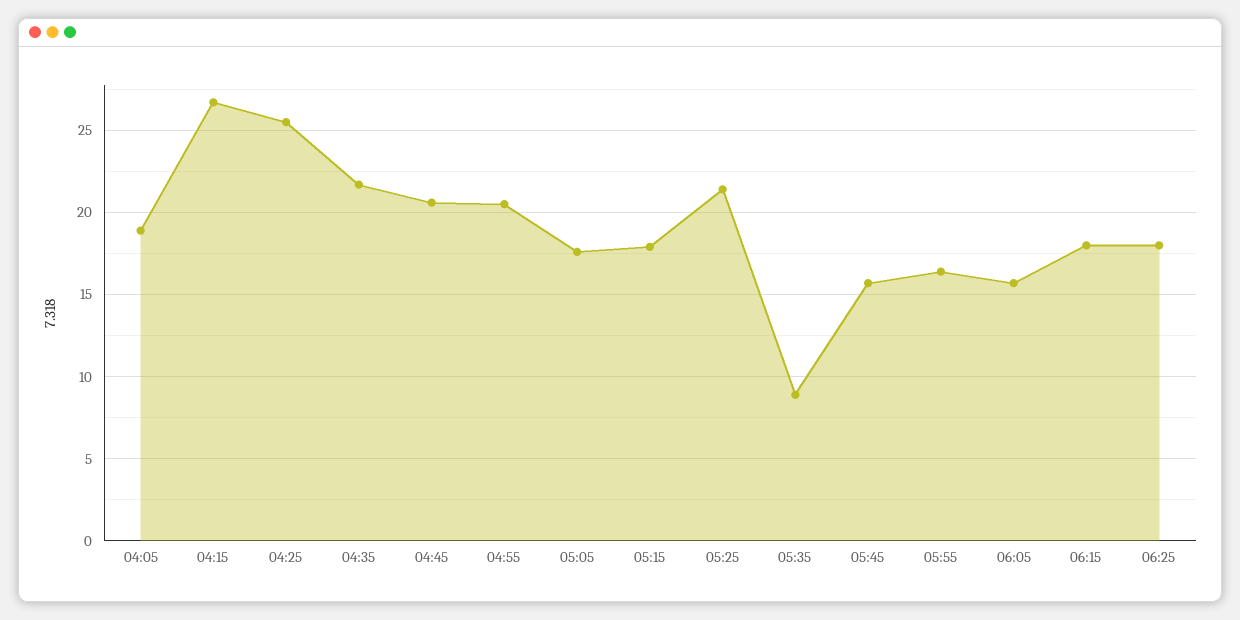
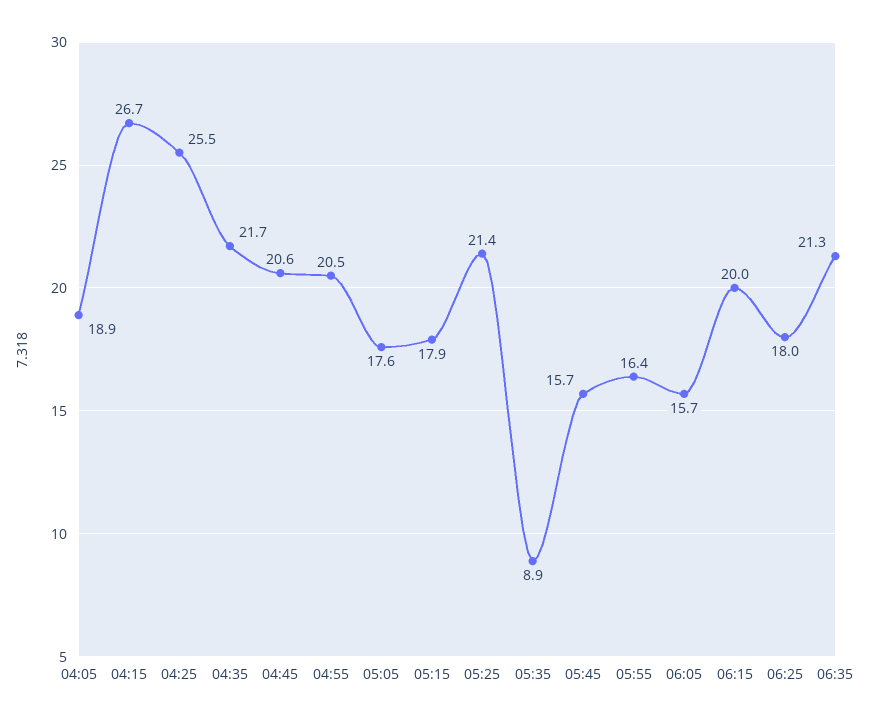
06:15: 18 -> 20
06:35: none -> 21.3

